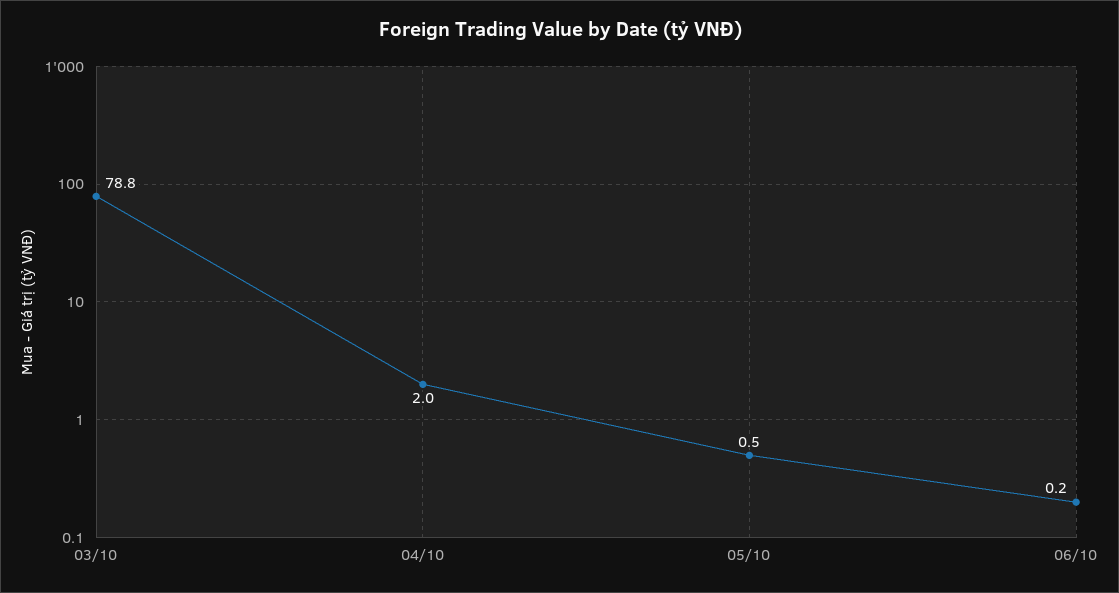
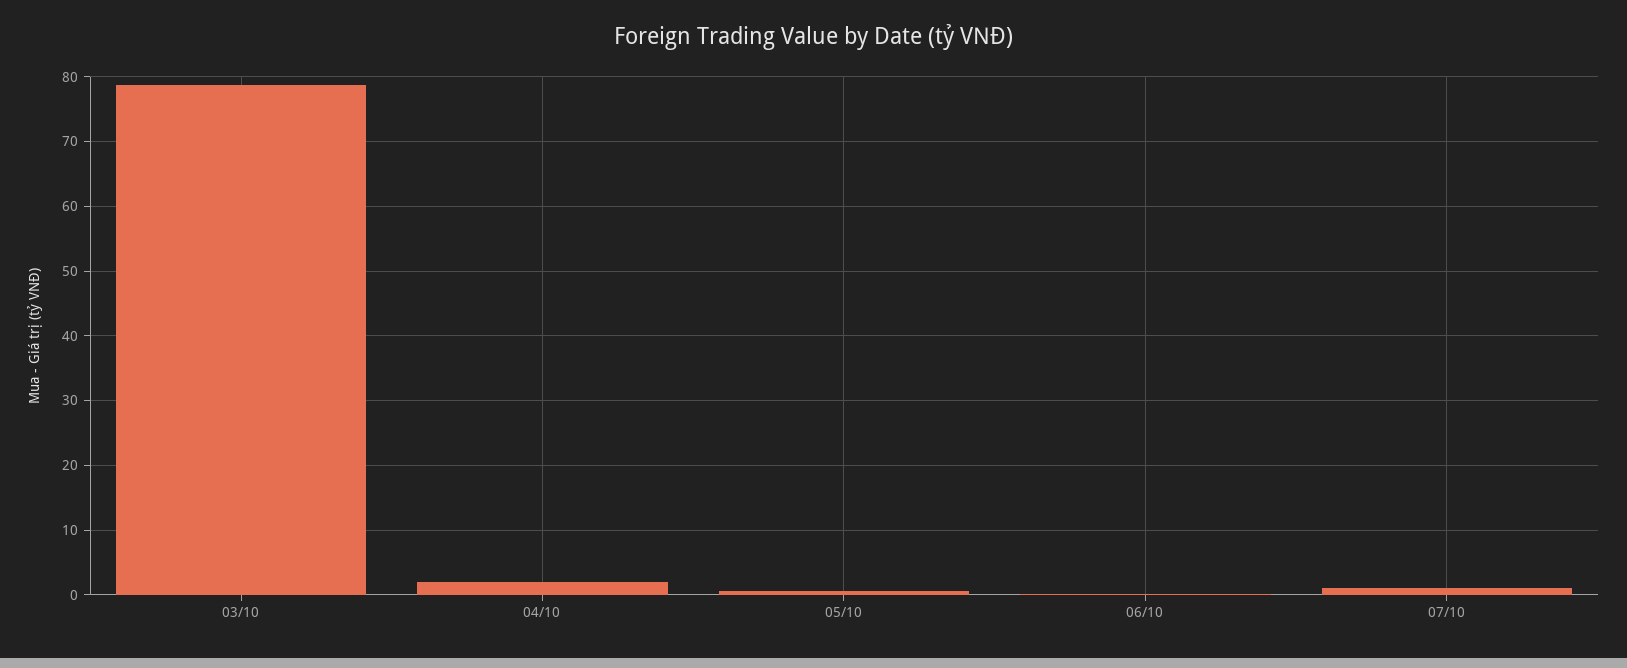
07/10: none -> 1

